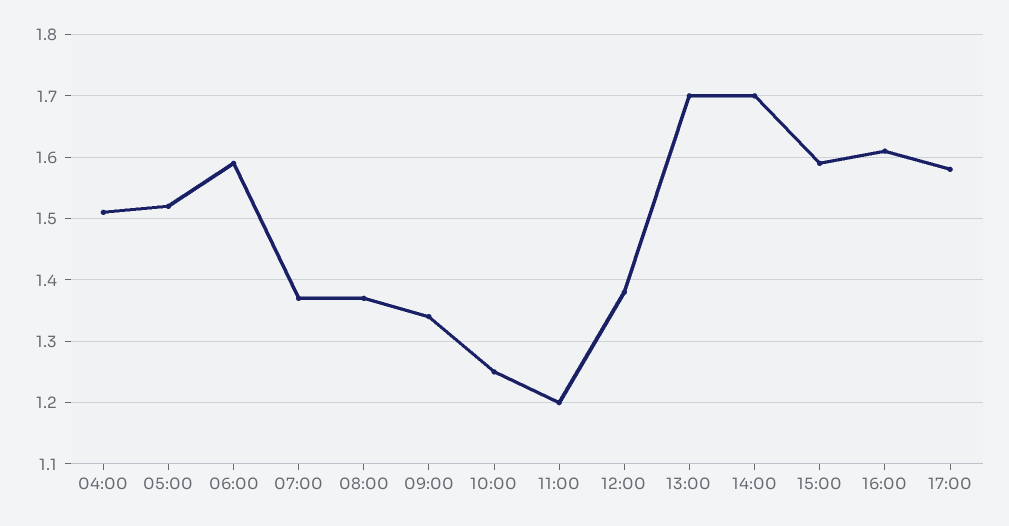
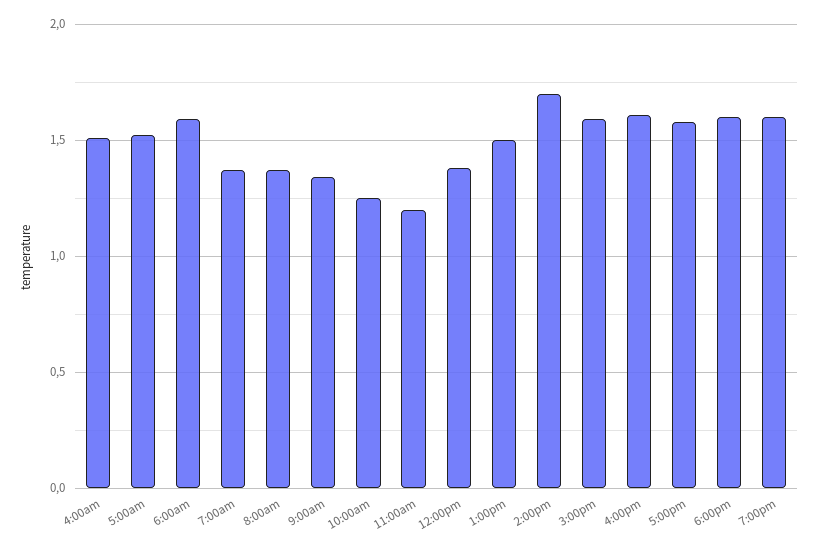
13:00: 1.7 -> 1.5
6:00pm: none -> 1.6
7:00pm: none -> 1.6

